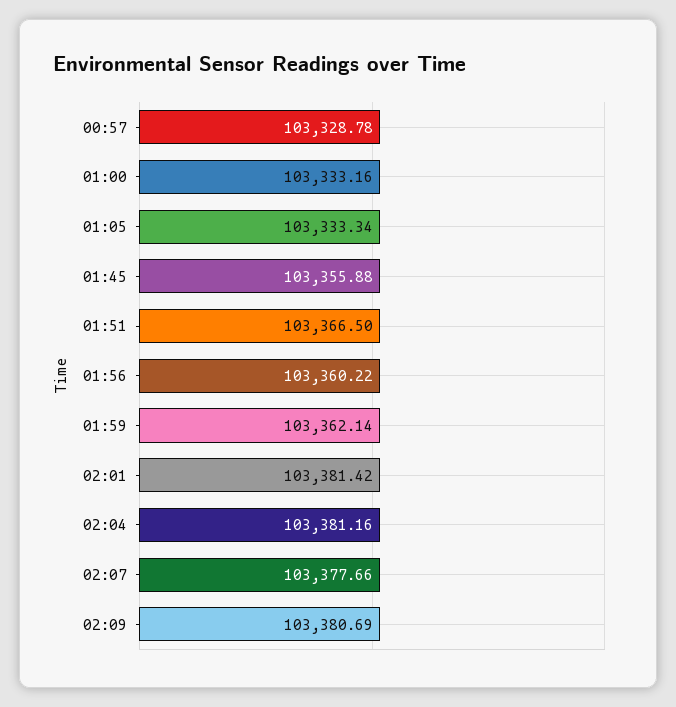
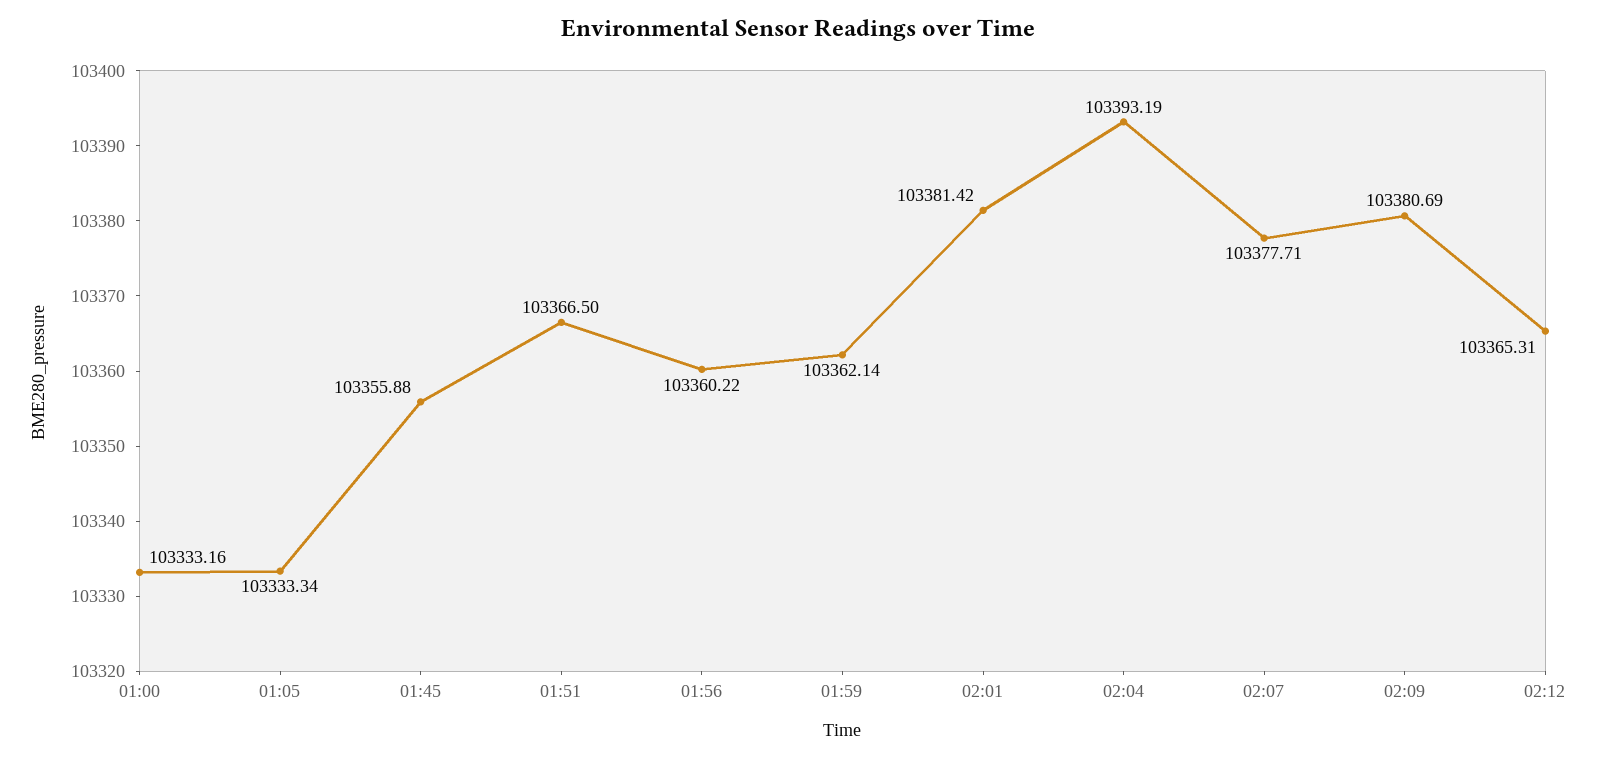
00:57: 103328.78 -> none
02:04: 103381.16 -> 103393.19
02:07: 103377.66 -> 103377.71
02:12: none -> 103365.31

